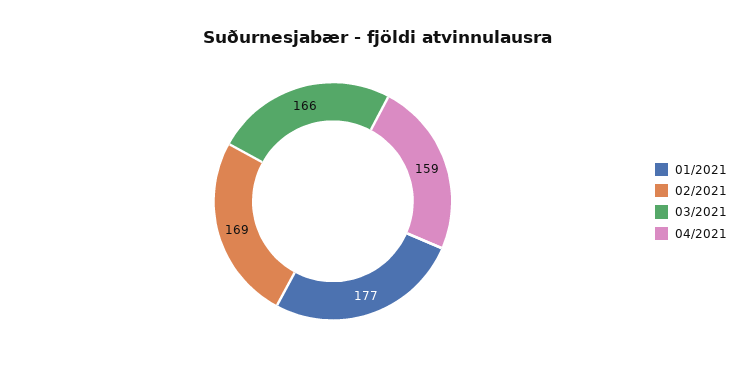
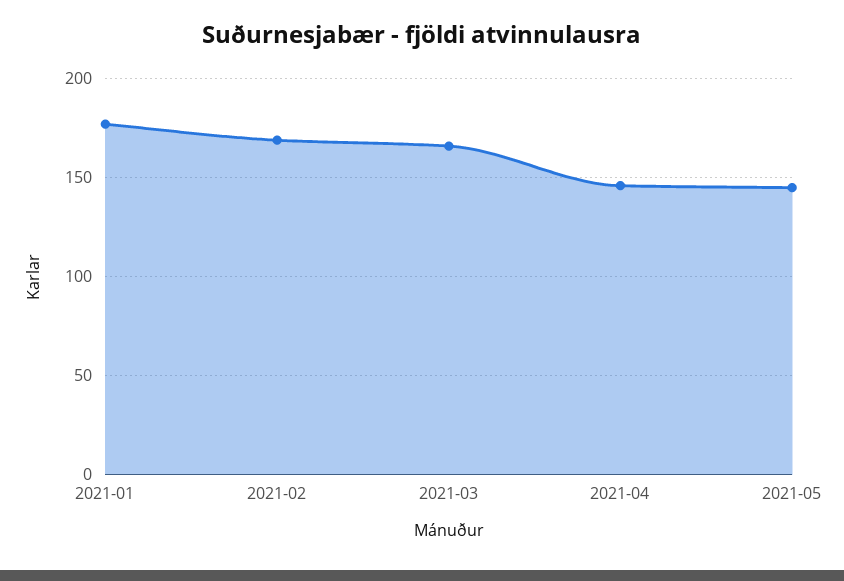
04/2021: 159 -> 145
2021-05: none -> 145

